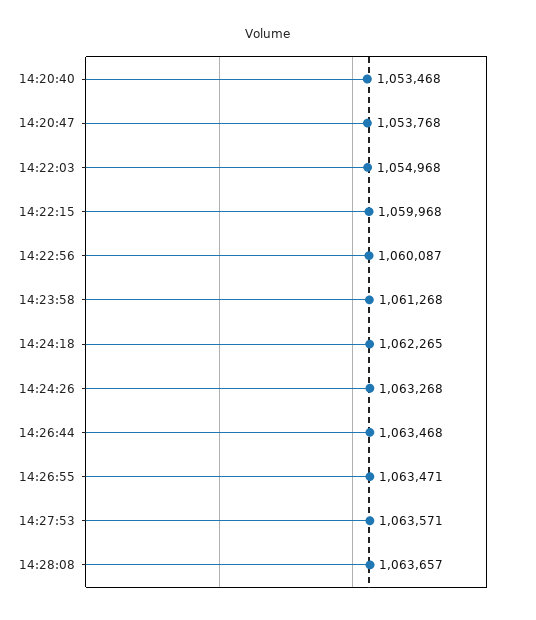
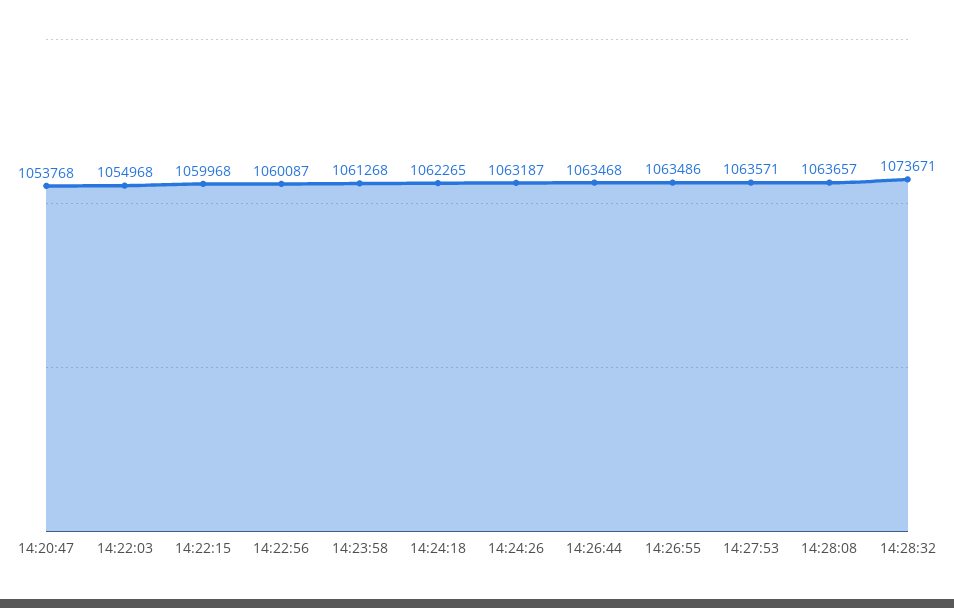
14:20:40: 1053468 -> none
14:24:26: 1063268 -> 1063187
14:26:55: 1063471 -> 1063486
14:28:32: none -> 1073671

